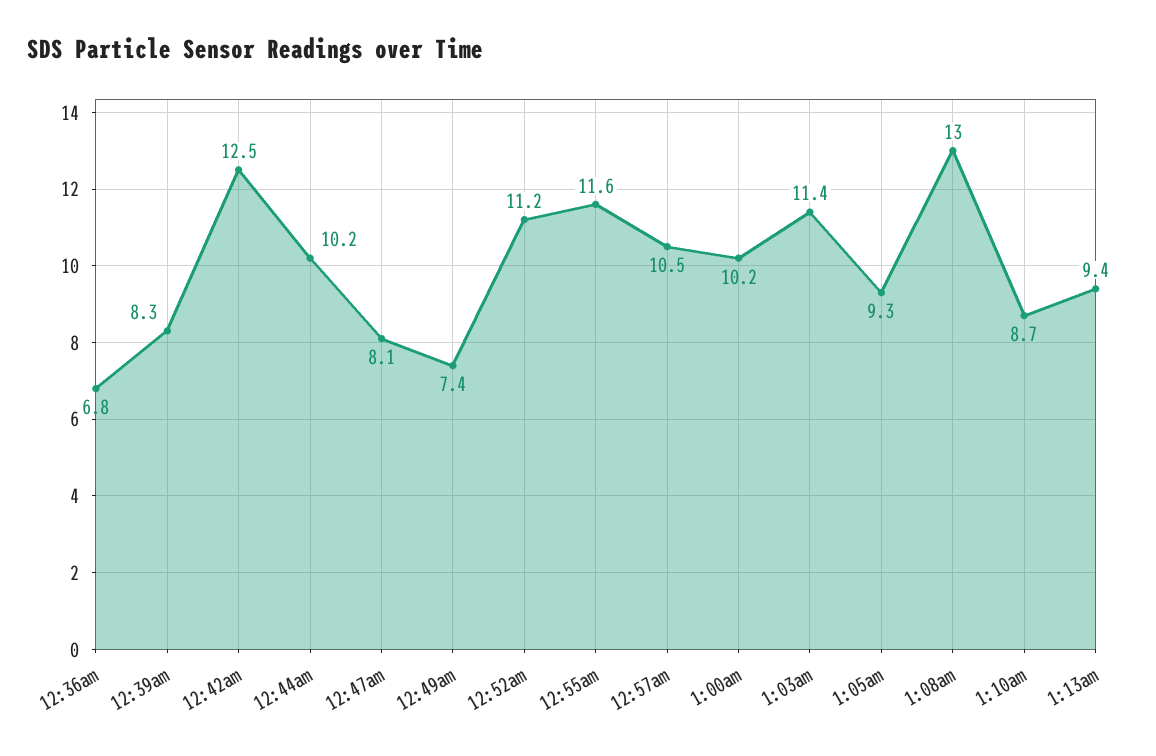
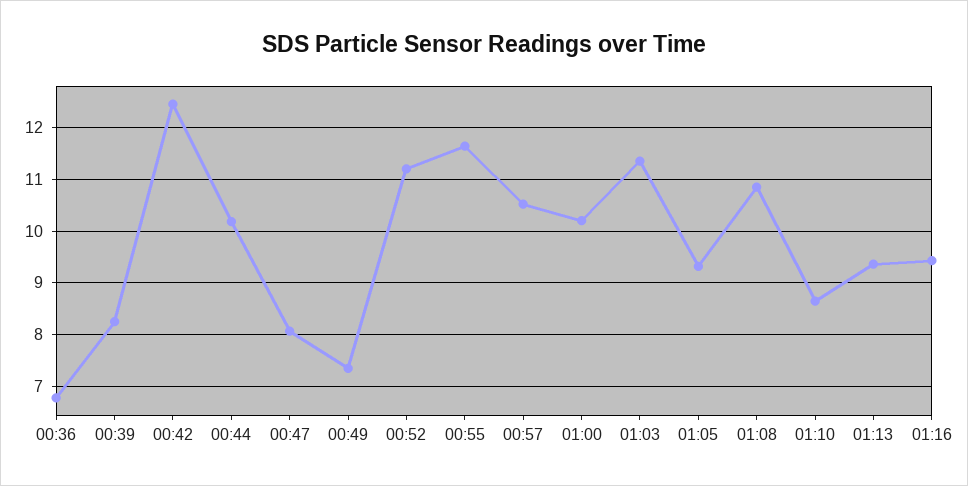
1:08am: 13 -> 10.8
01:16: none -> 9.4

